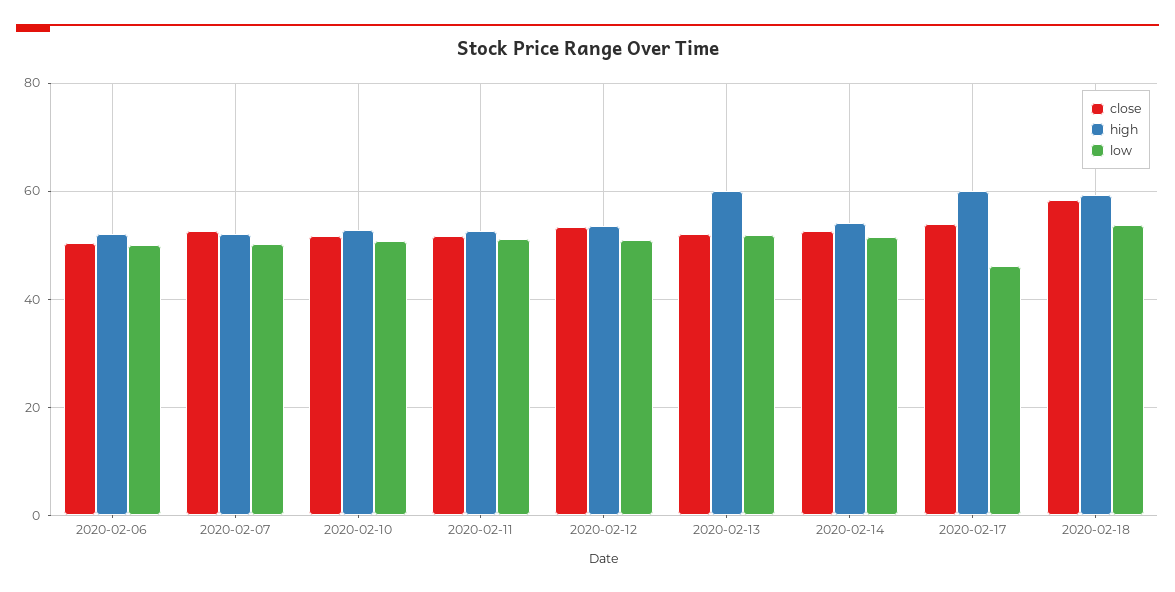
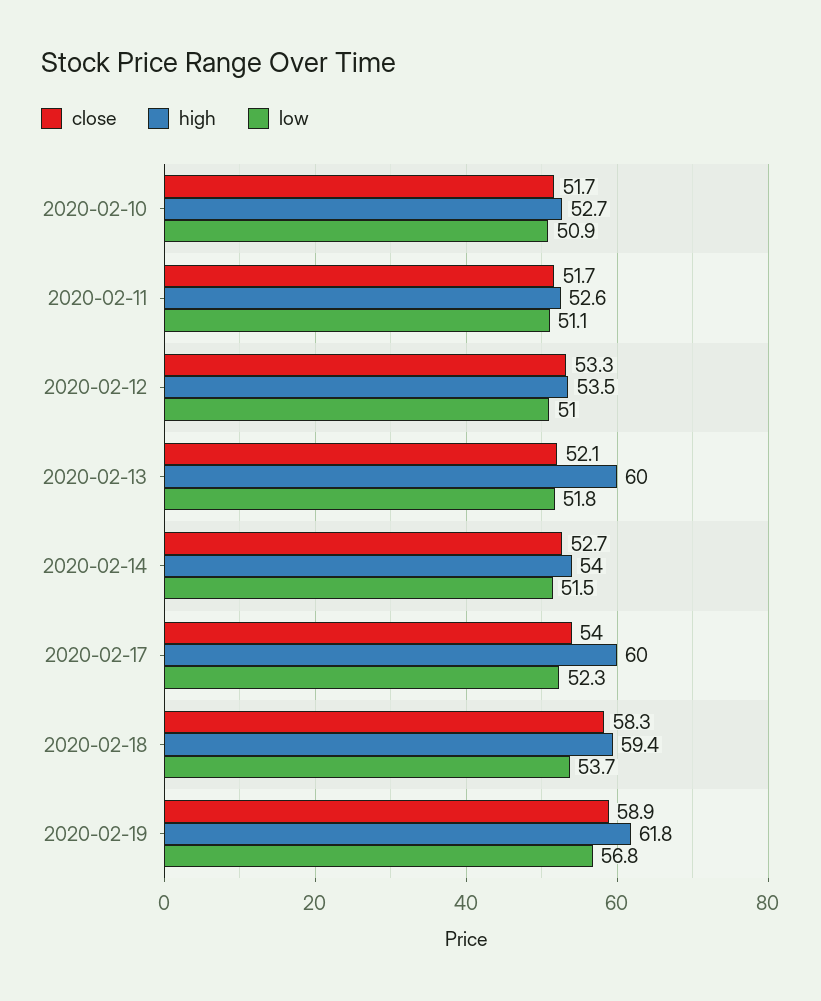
close, 2020-02-06: 50 -> none
high, 2020-02-06: 52 -> none
low, 2020-02-06: 50 -> none
close, 2020-02-07: 52 -> none
high, 2020-02-07: 52 -> none
low, 2020-02-07: 50 -> none
low, 2020-02-17: 46 -> 52.3
close, 2020-02-19: none -> 58.9
high, 2020-02-19: none -> 61.8
low, 2020-02-19: none -> 56.8

